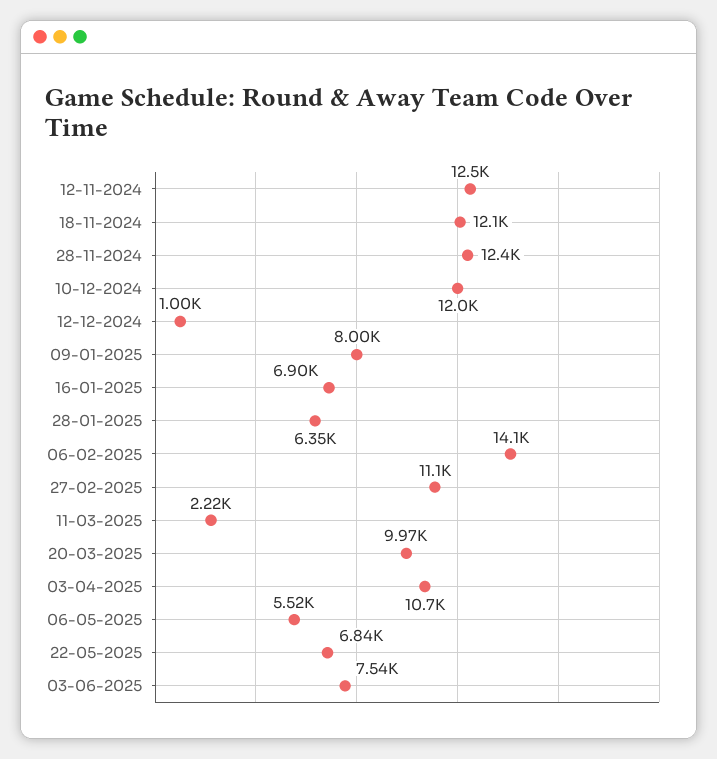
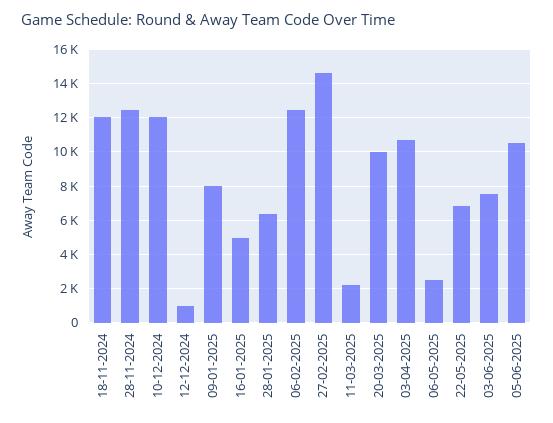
12-11-2024: 12500 -> none
16-01-2025: 6900 -> 5000
06-02-2025: 14100 -> 12500
27-02-2025: 11100 -> 14500
06-05-2025: 5520 -> 2500
05-06-2025: none -> 10500

